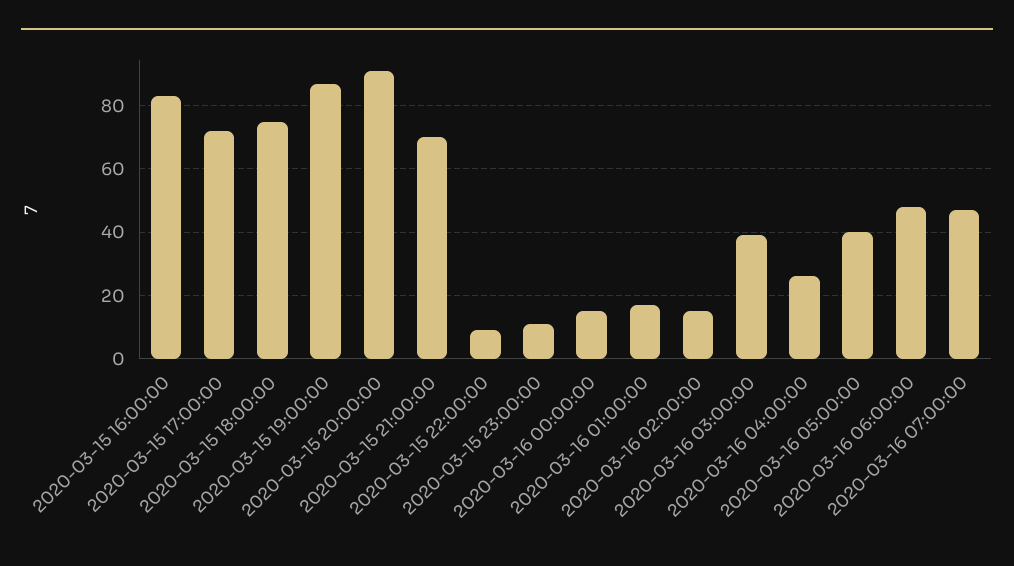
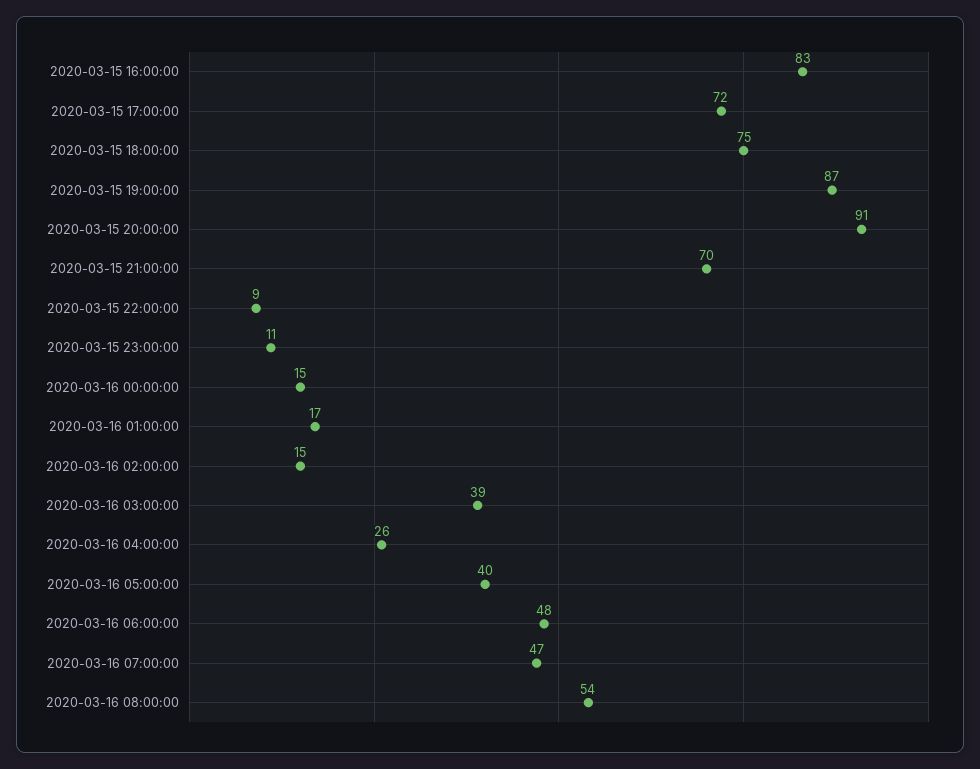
2020-03-16 08:00:00: none -> 54

